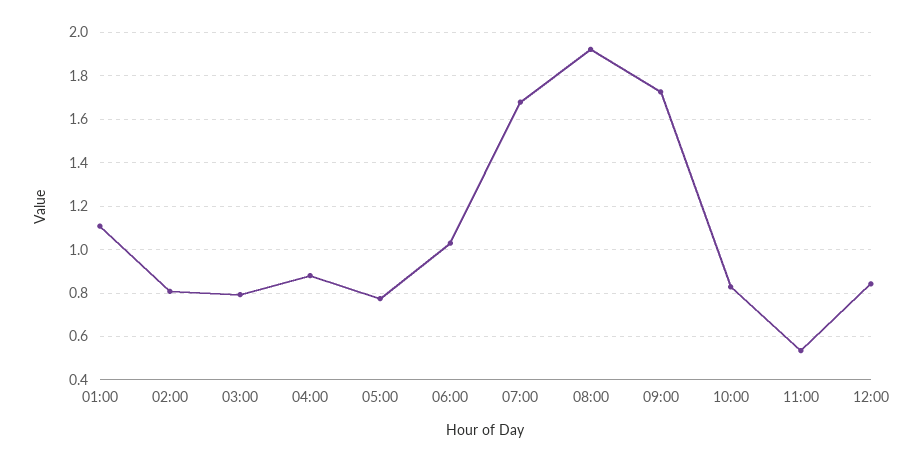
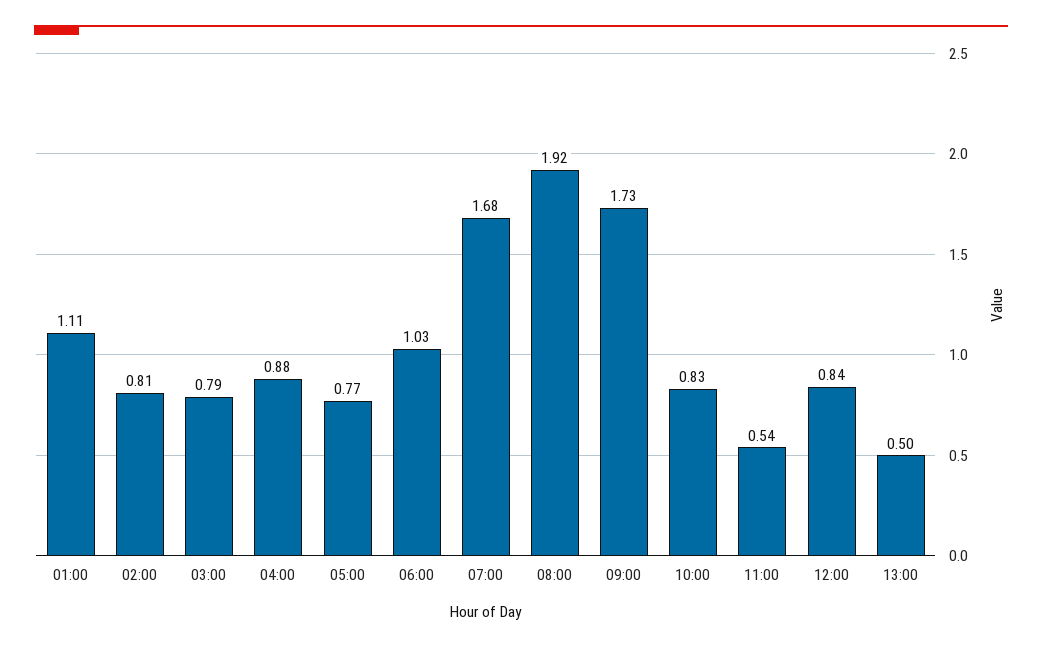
13:00: none -> 0.5

